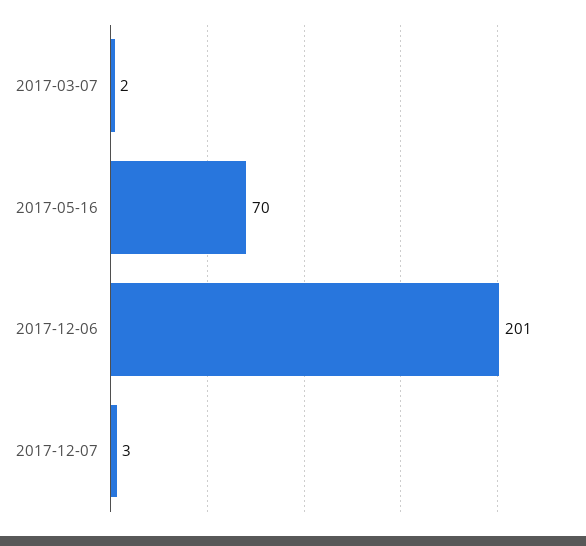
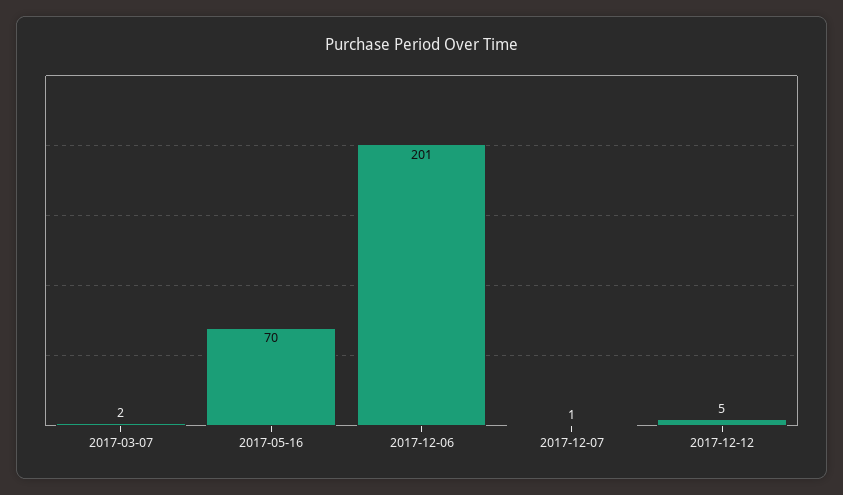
2017-12-07: 3 -> 1
2017-12-12: none -> 5

